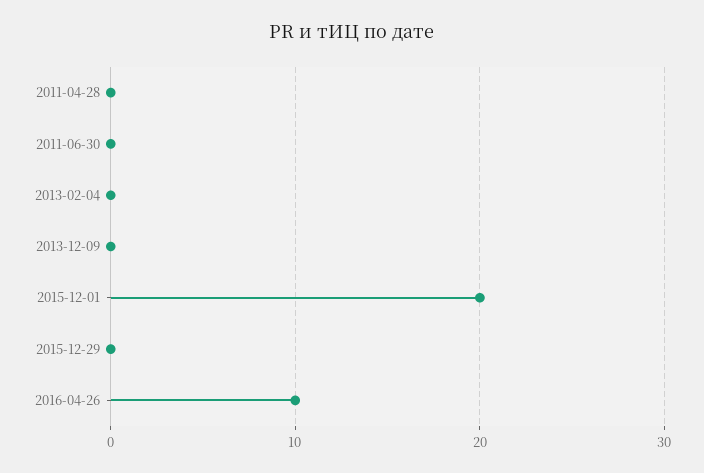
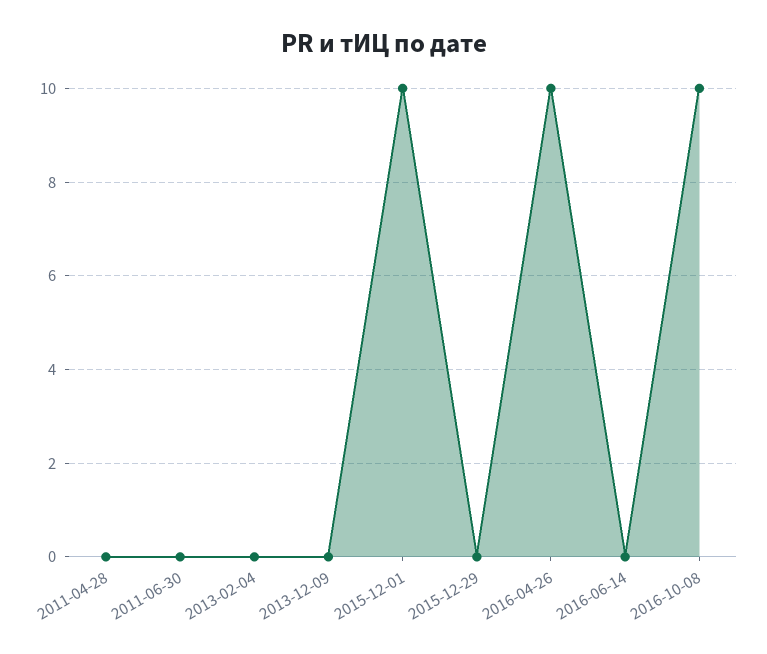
2015-12-01: 20 -> 10
2016-06-14: none -> 0
2016-10-08: none -> 10

